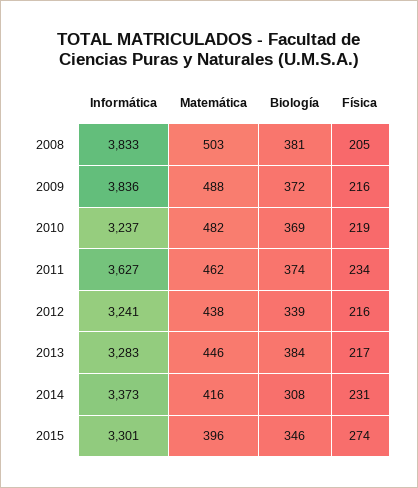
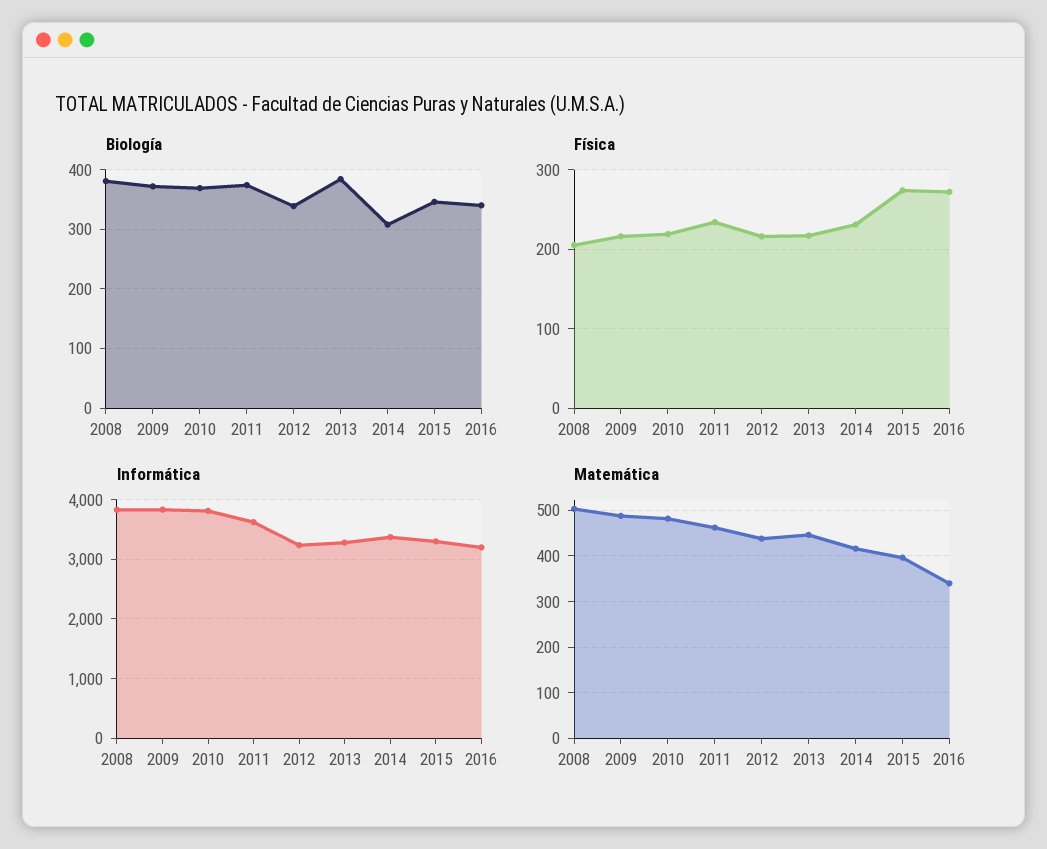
Informática, 2010: 3237 -> 3800
Biología, 2016: none -> 340
Física, 2016: none -> 270
Informática, 2016: none -> 3200
Matemática, 2016: none -> 340

